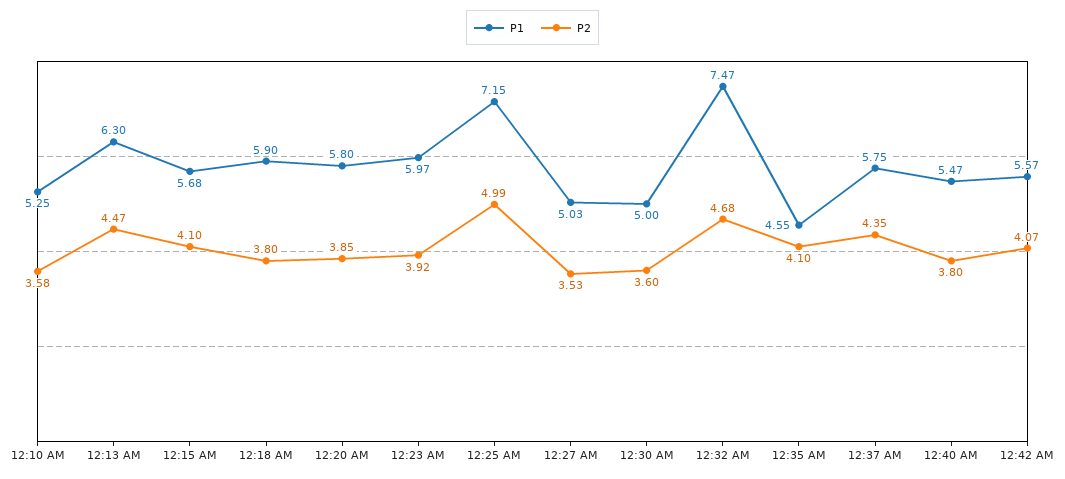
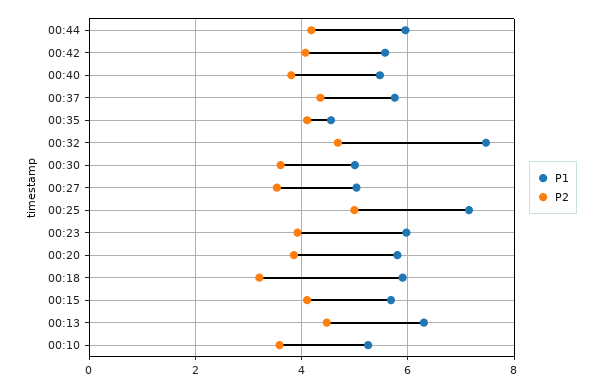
P2, 12:18 AM: 3.8 -> 3.2
P1, 00:44: none -> 6
P2, 00:44: none -> 4.2

